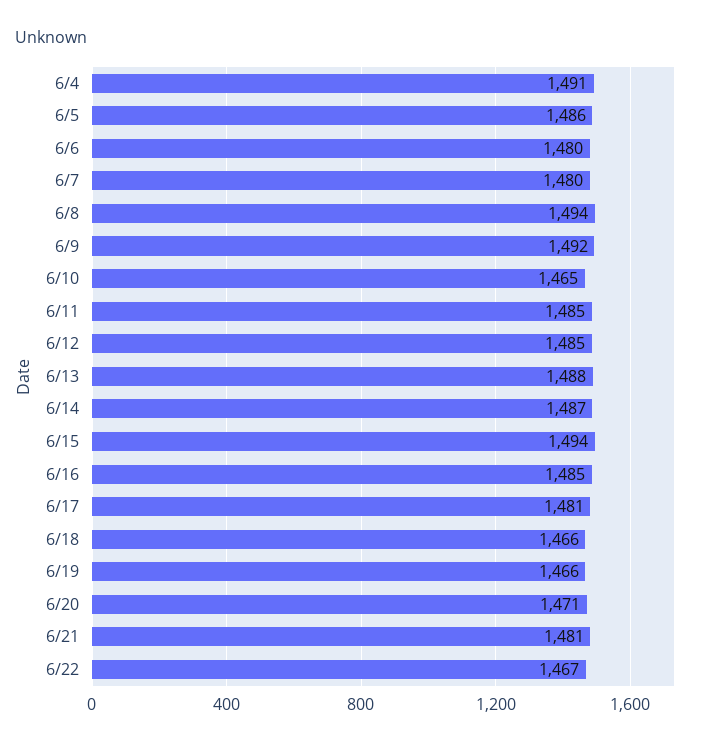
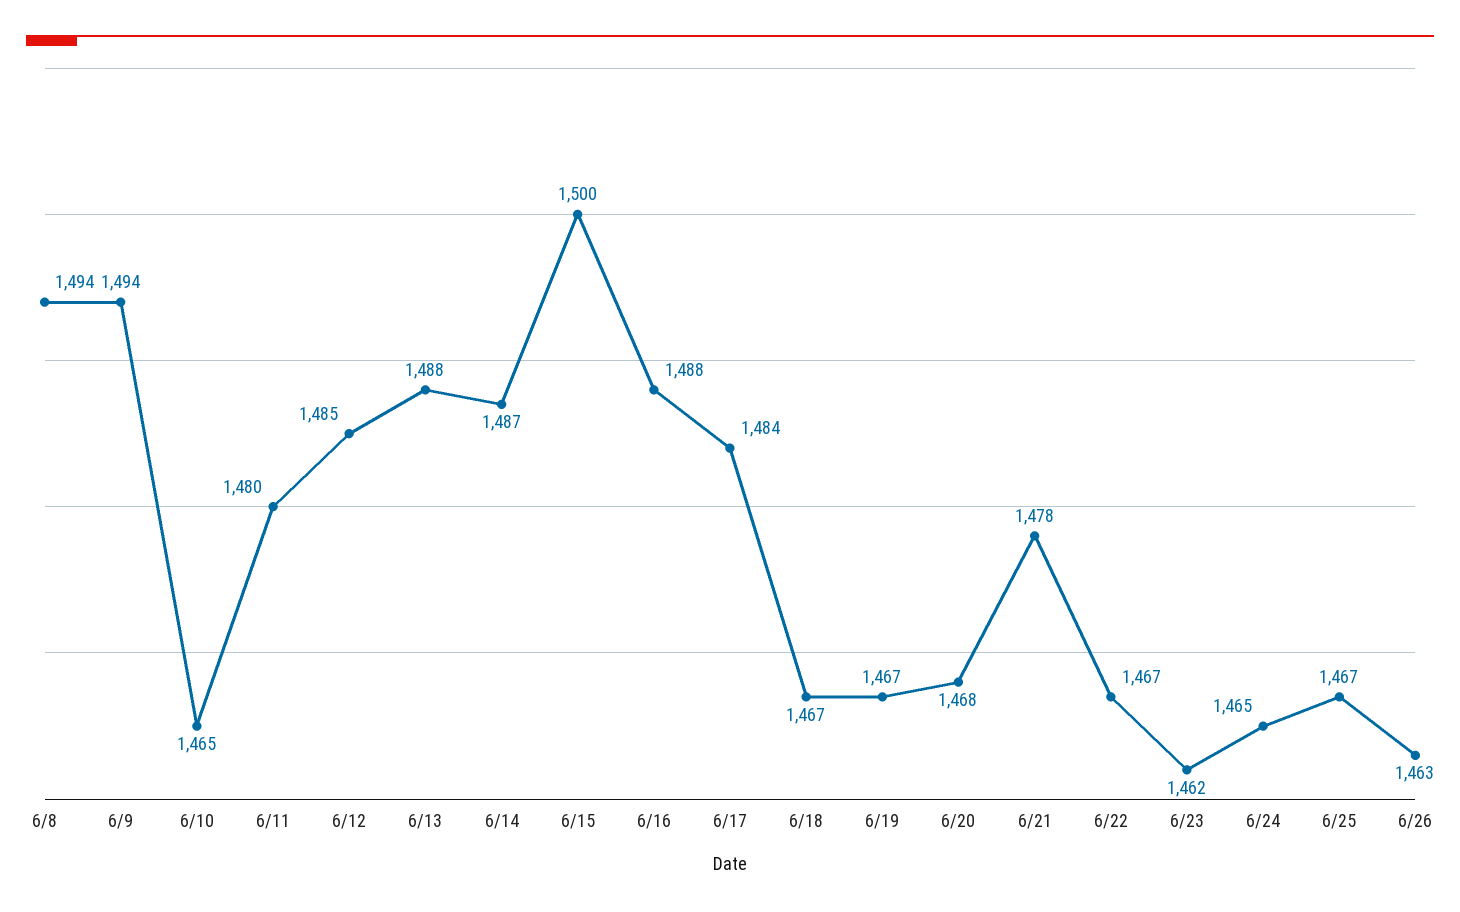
6/4: 1491 -> none
6/5: 1486 -> none
6/6: 1480 -> none
6/7: 1480 -> none
6/9: 1492 -> 1494
6/11: 1485 -> 1480
6/15: 1494 -> 1500
6/16: 1485 -> 1488
6/17: 1481 -> 1484
6/18: 1466 -> 1467
6/19: 1466 -> 1467
6/20: 1471 -> 1468
6/21: 1481 -> 1478
6/23: none -> 1462
6/24: none -> 1465
6/25: none -> 1467
6/26: none -> 1463

